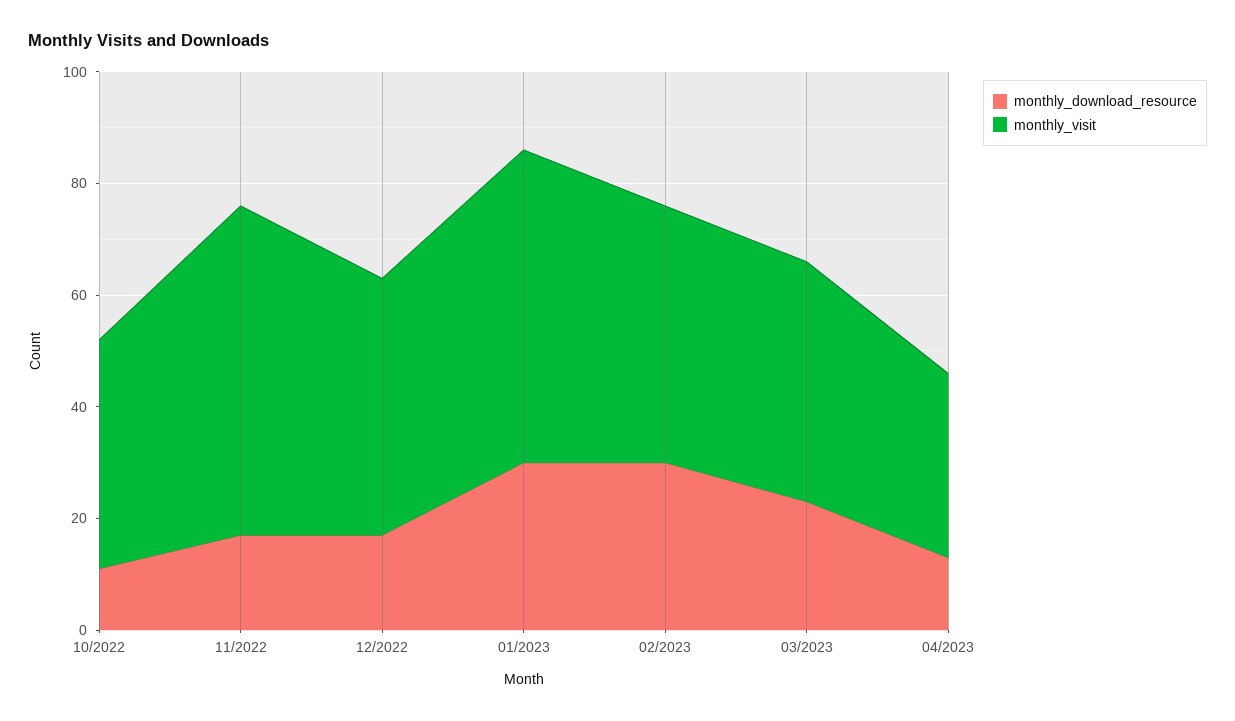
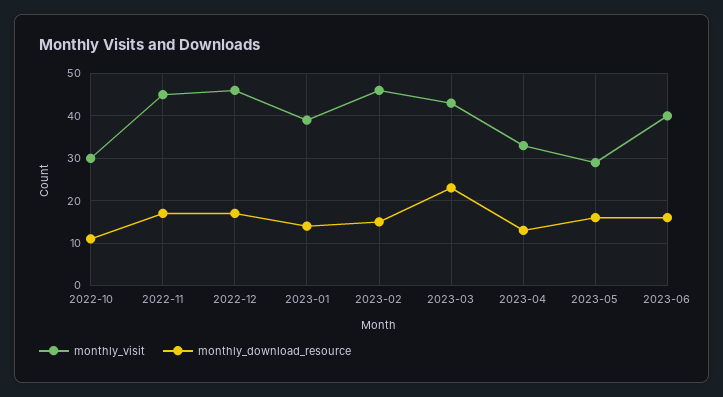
monthly_visit, 10/2022: 40 -> 30
monthly_visit, 11/2022: 60 -> 45
monthly_download_resource, 01/2023: 30 -> 15
monthly_visit, 01/2023: 55 -> 40
monthly_download_resource, 02/2023: 30 -> 15
monthly_visit, 2023-05: none -> 30
monthly_download_resource, 2023-05: none -> 15
monthly_visit, 2023-06: none -> 40
monthly_download_resource, 2023-06: none -> 15

